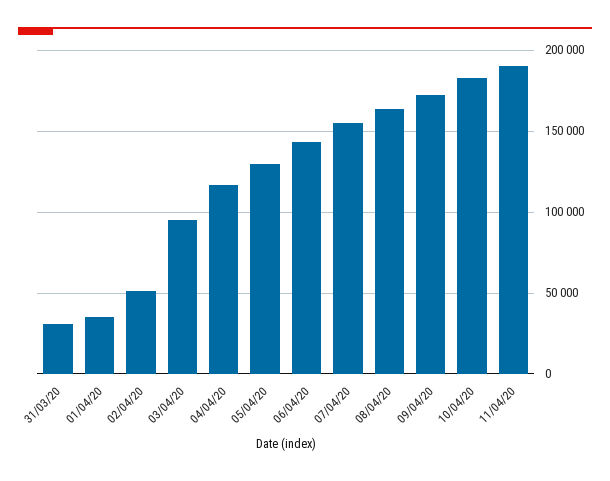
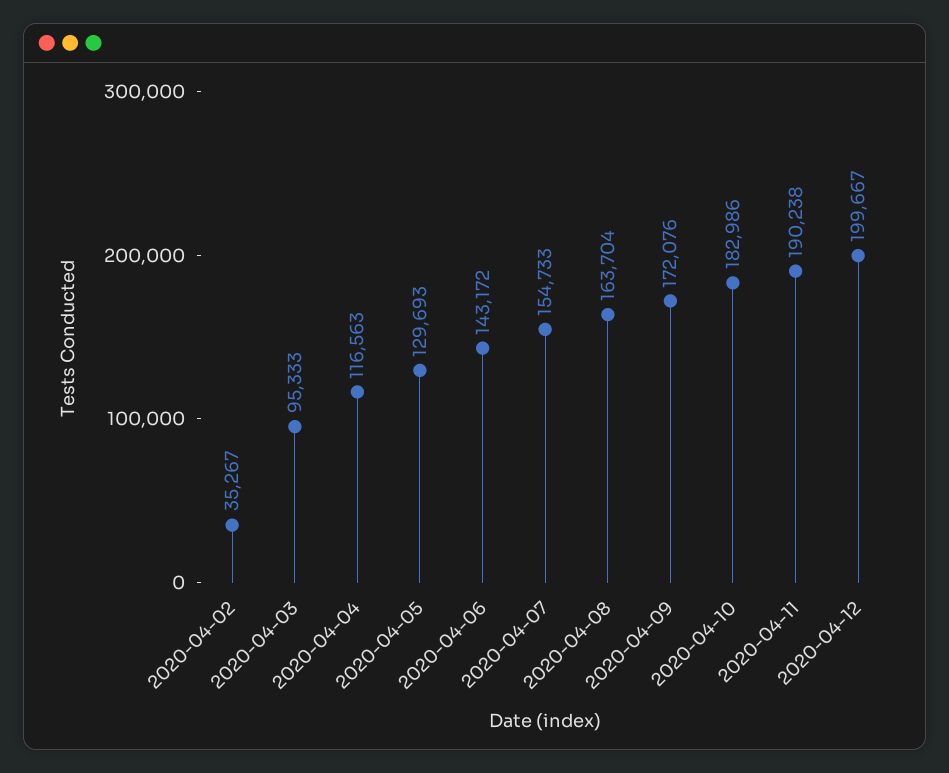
31/03/20: 30000 -> none
01/04/20: 35000 -> none
02/04/20: 50000 -> 35267
2020-04-12: none -> 199667

